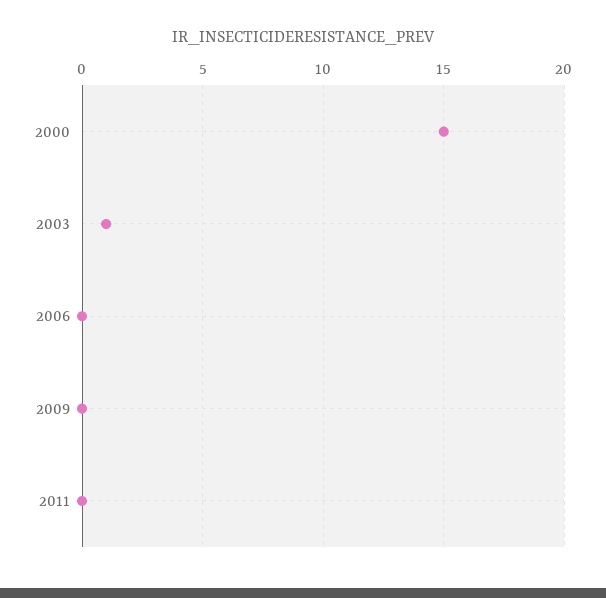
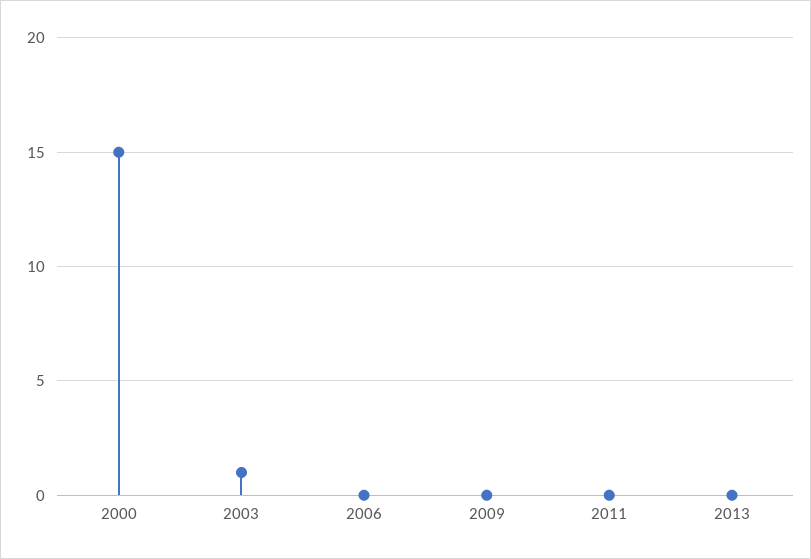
2013: none -> 0

